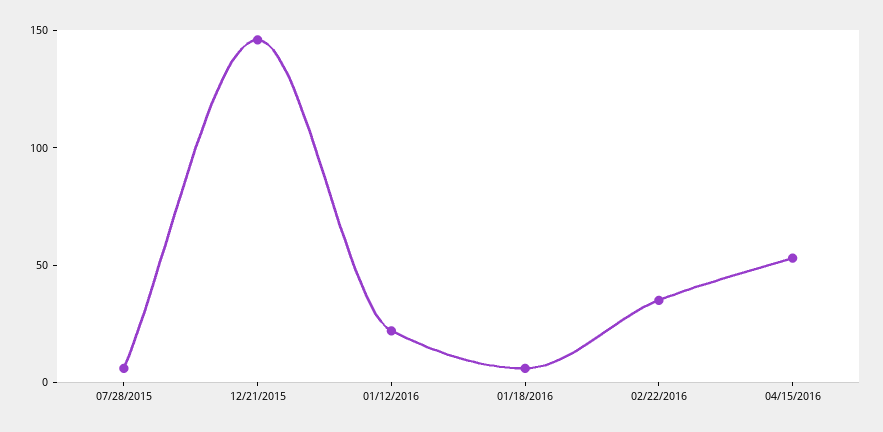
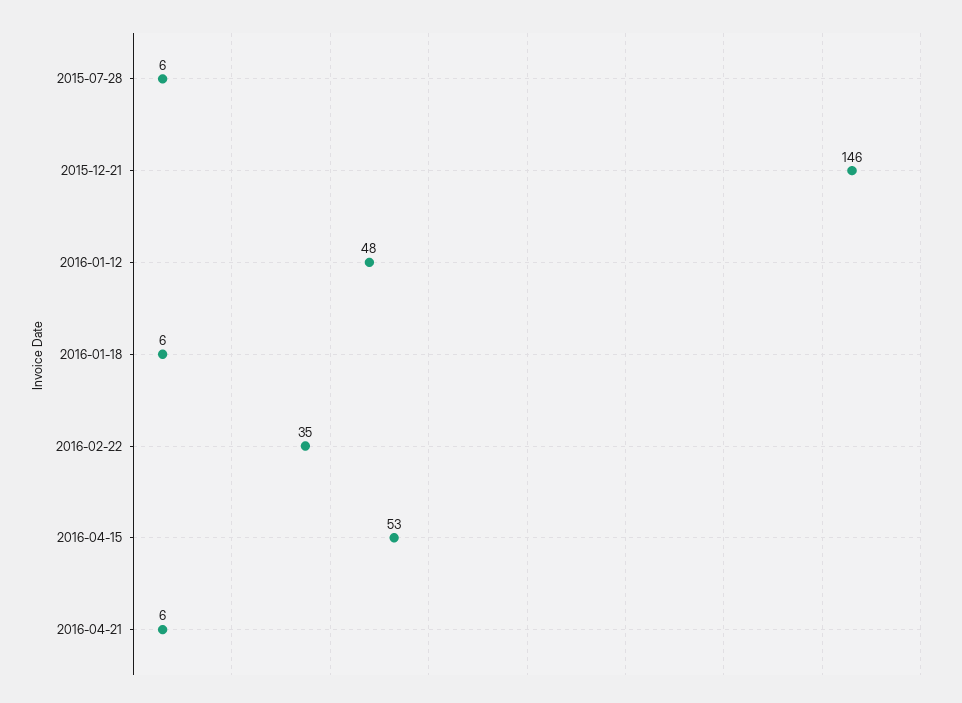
01/12/2016: 20 -> 48
2016-04-21: none -> 6

